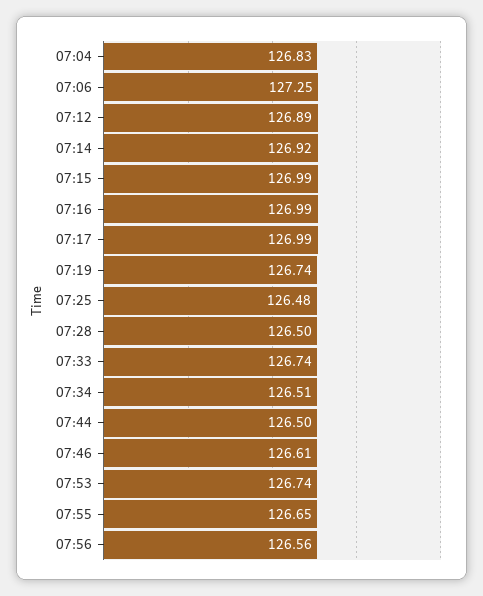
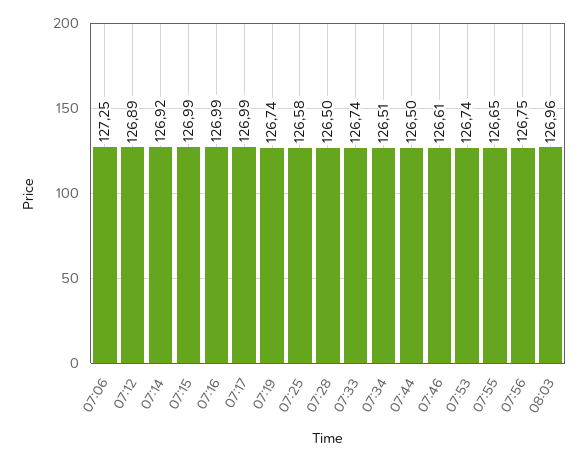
07:04: 126.83 -> none
07:25: 126.48 -> 126.58
07:56: 126.56 -> 126.75
08:03: none -> 126.96

